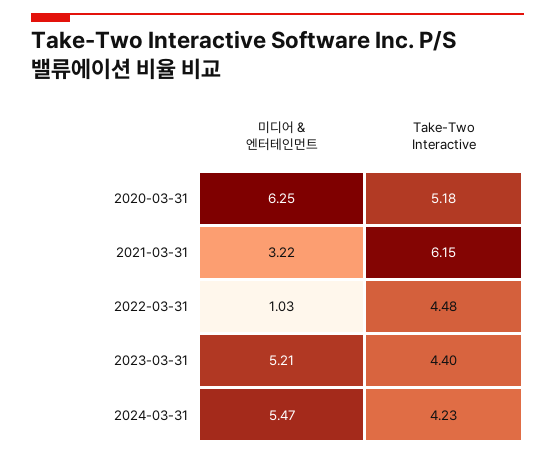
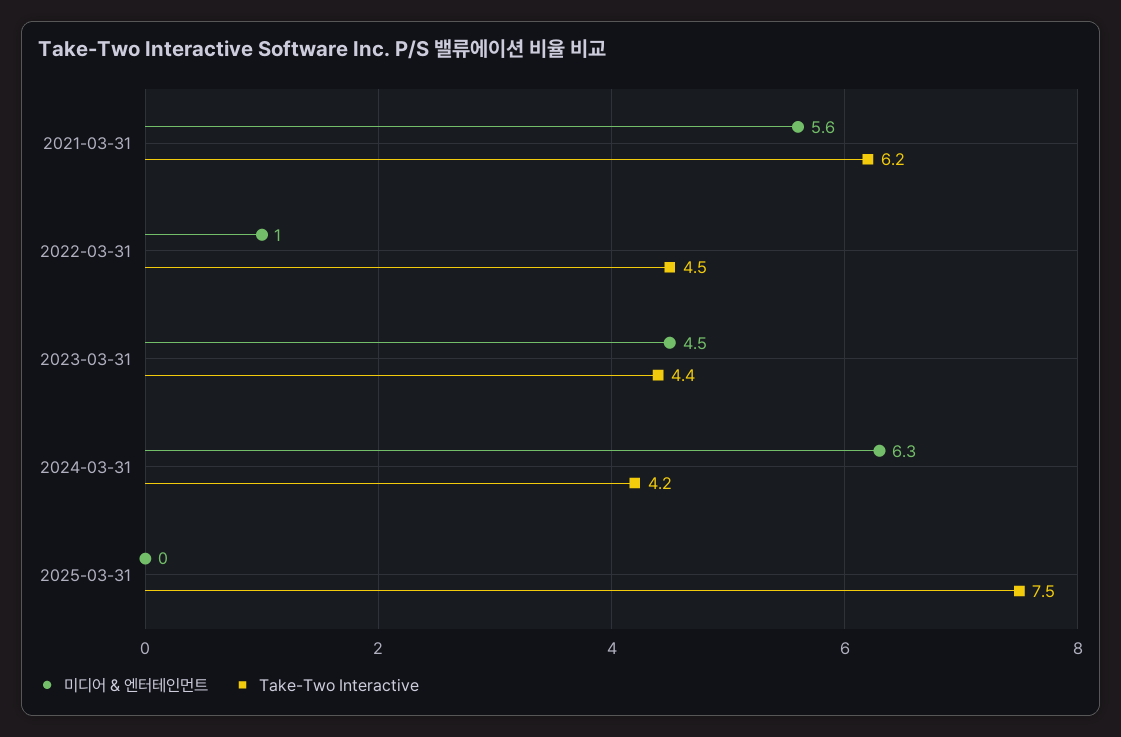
미디어 & 엔터테인먼트, 2020-03-31: 6.25 -> none
Take-Two Interactive, 2020-03-31: 5.18 -> none
미디어 & 엔터테인먼트, 2021-03-31: 3.22 -> 5.6
미디어 & 엔터테인먼트, 2023-03-31: 5.21 -> 4.5
미디어 & 엔터테인먼트, 2024-03-31: 5.47 -> 6.3
미디어 & 엔터테인먼트, 2025-03-31: none -> 0
Take-Two Interactive, 2025-03-31: none -> 7.5

